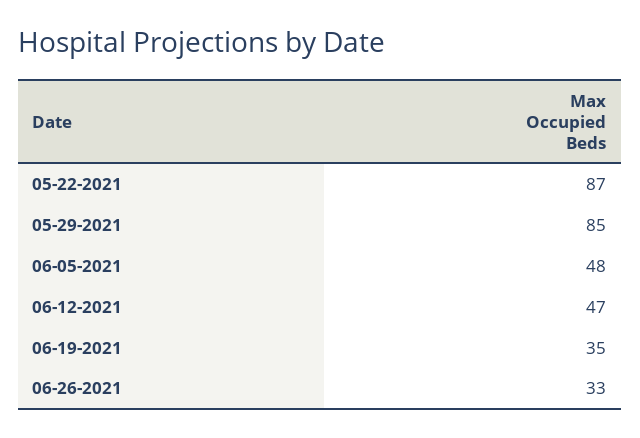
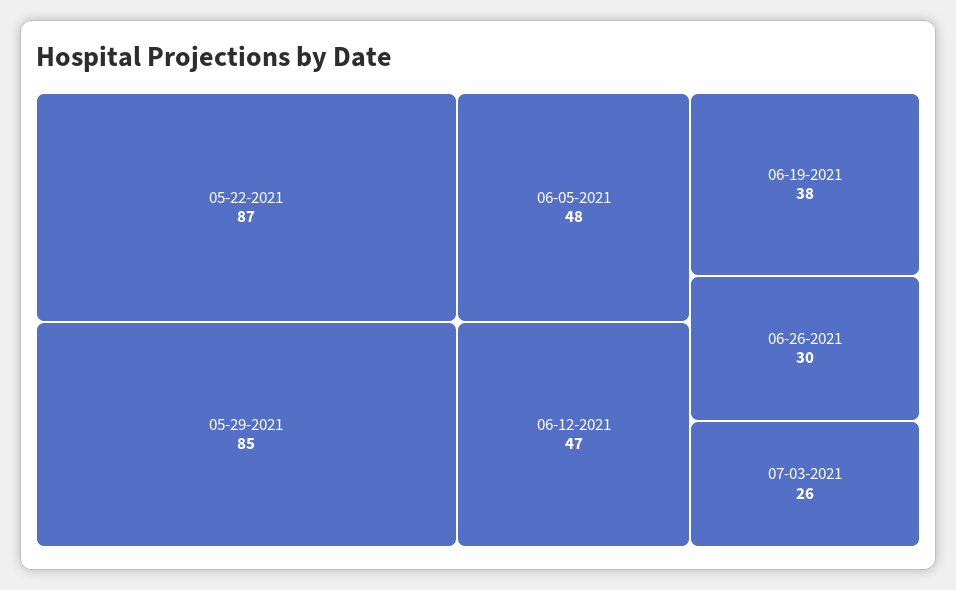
06-19-2021: 35 -> 38
06-26-2021: 33 -> 30
07-03-2021: none -> 26

